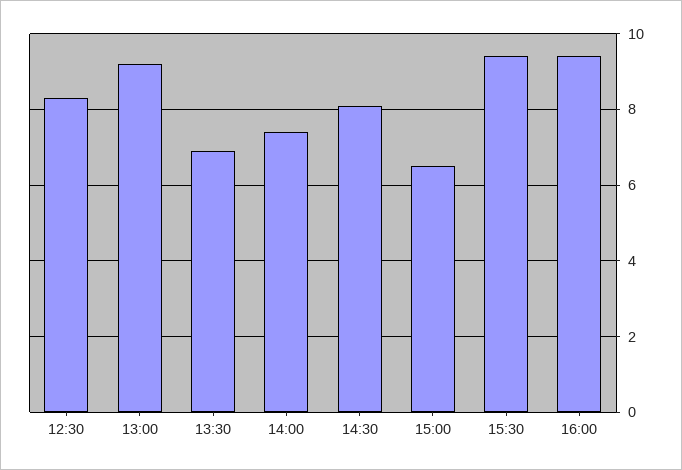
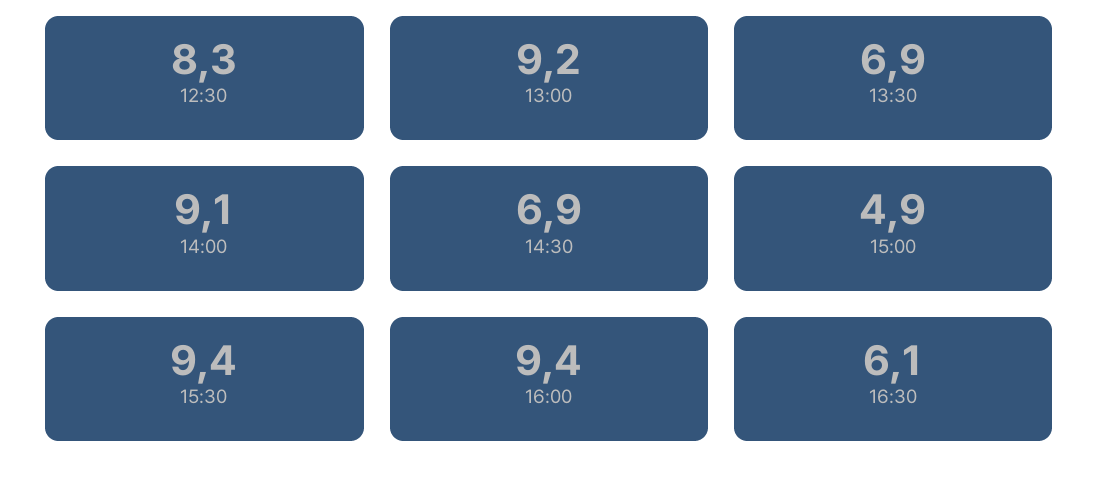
14:00: 7.5 -> 9.1
14:30: 8 -> 6.9
15:00: 6.5 -> 4.9
16:30: none -> 6.1

